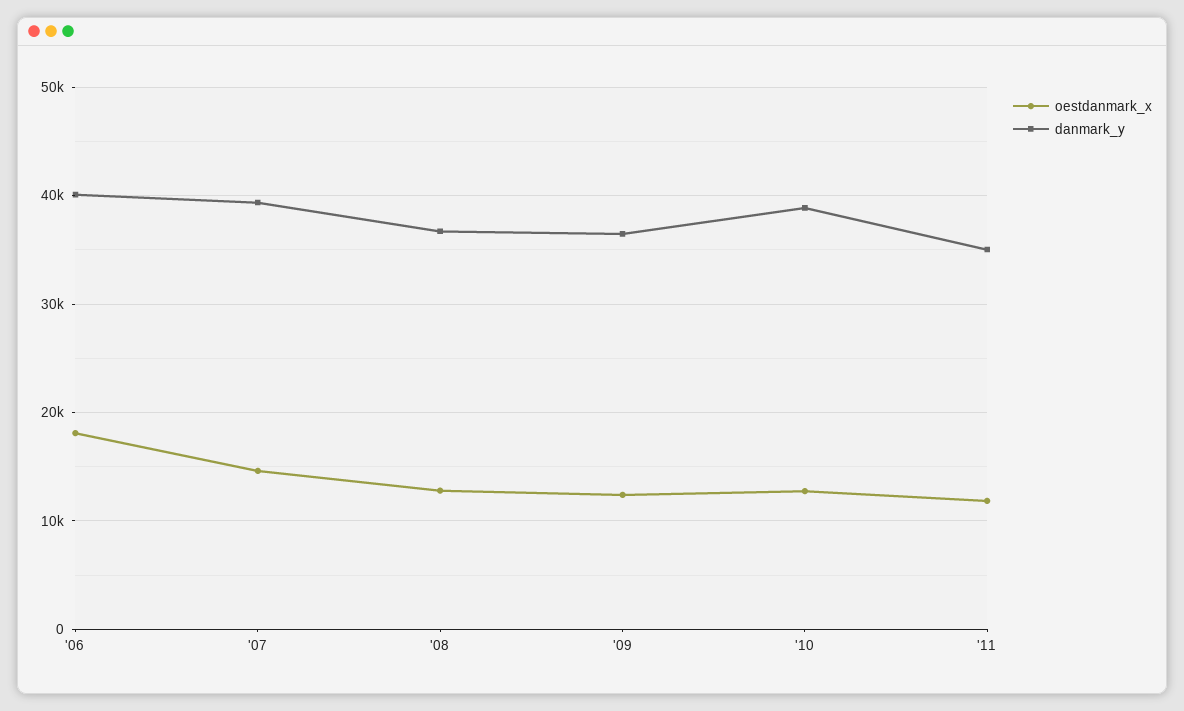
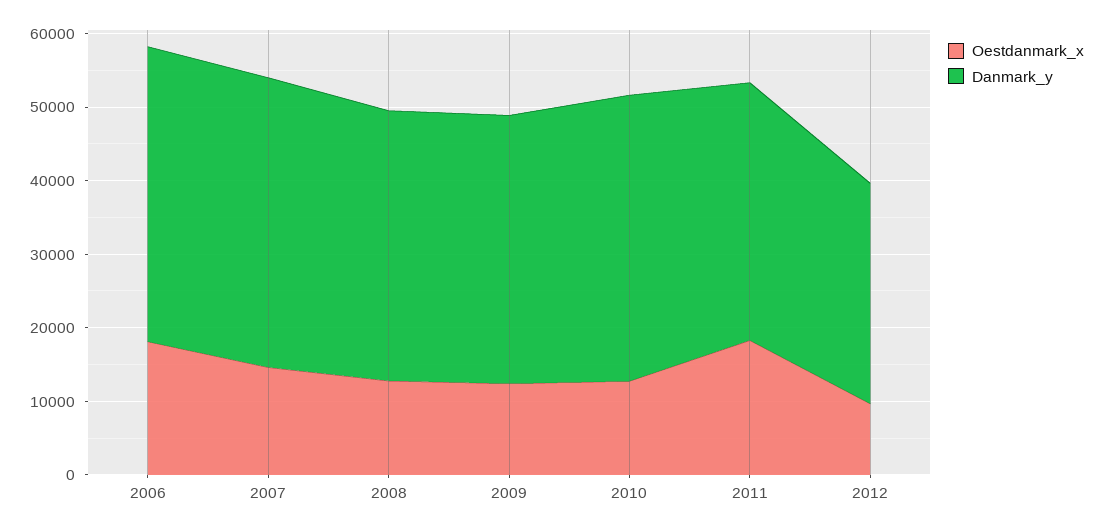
oestdanmark_x, '11: 12000 -> 18000
oestdanmark_x, 2012: none -> 10000
danmark_y, 2012: none -> 30000

